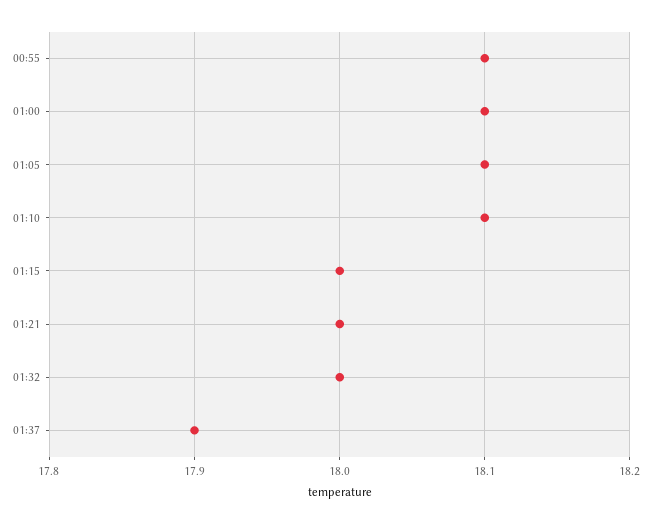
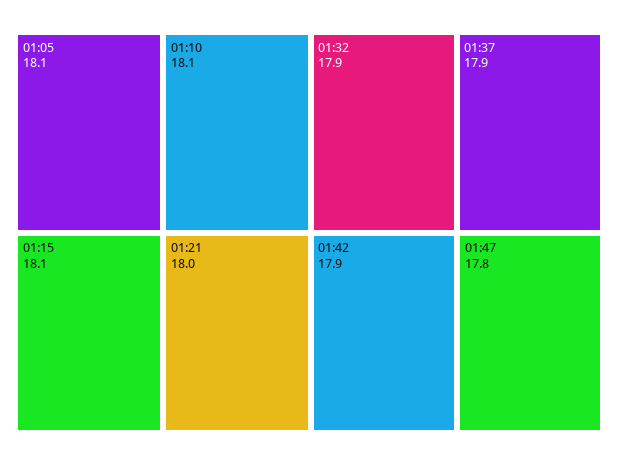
00:55: 18.1 -> none
01:00: 18.1 -> none
01:15: 18 -> 18.1
01:32: 18 -> 17.9
01:42: none -> 17.9
01:47: none -> 17.8

